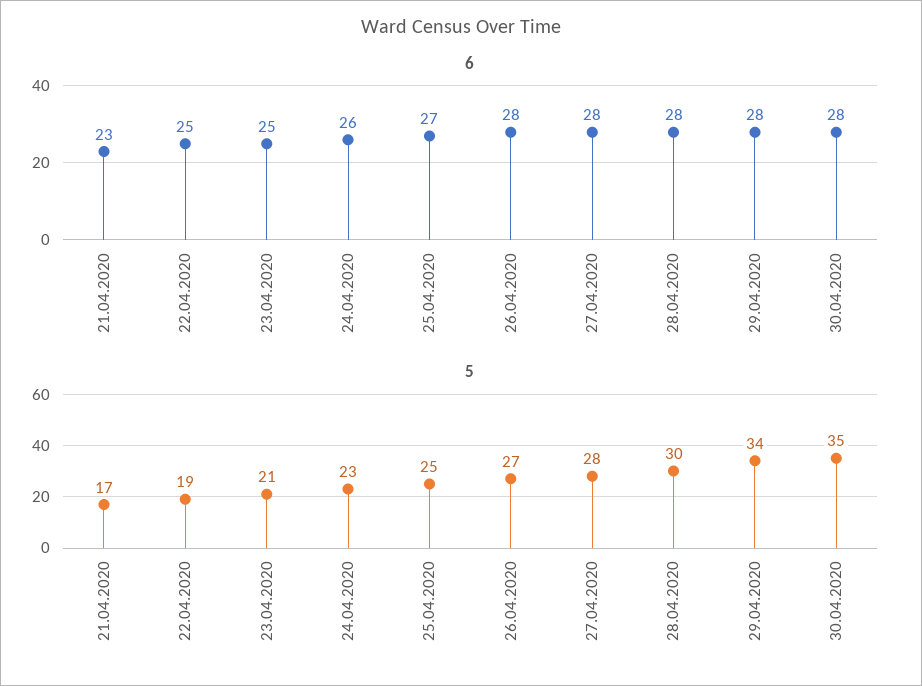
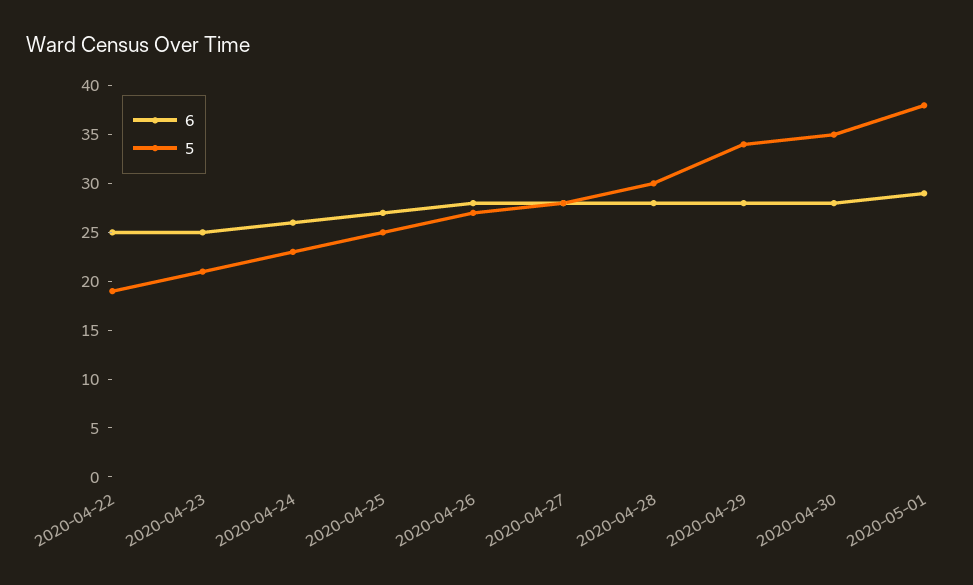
6, 21.04.2020: 23 -> none
5, 21.04.2020: 17 -> none
6, 2020-05-01: none -> 29
5, 2020-05-01: none -> 38

